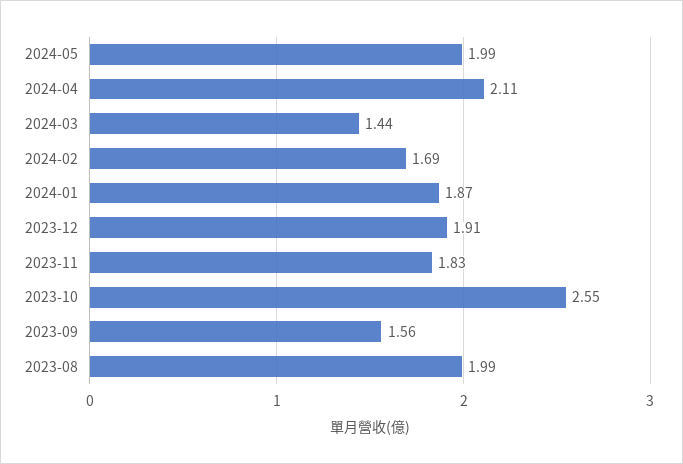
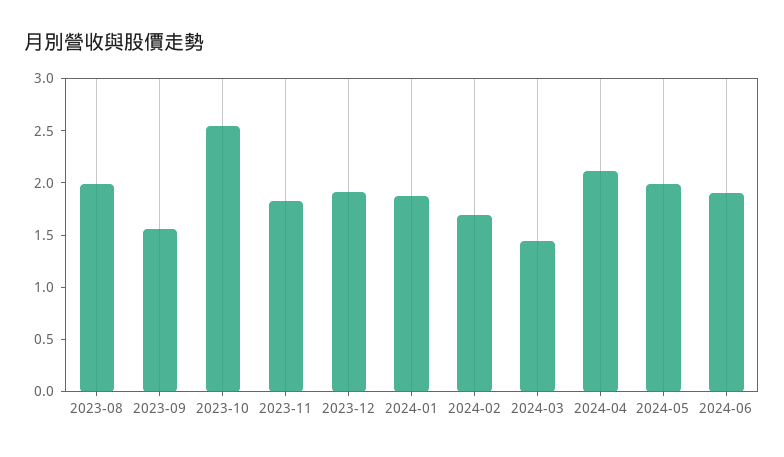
2024-06: none -> 1.9

